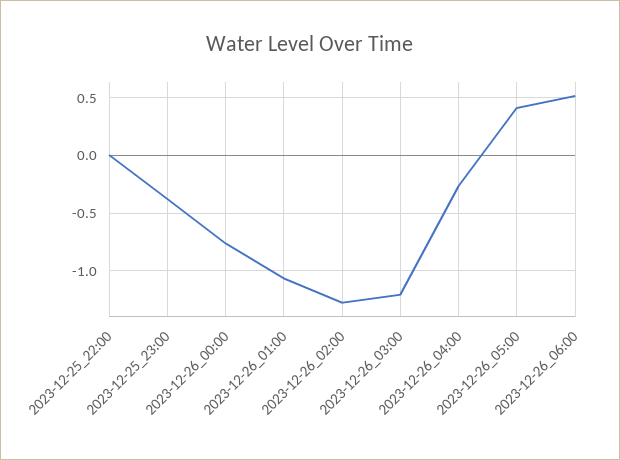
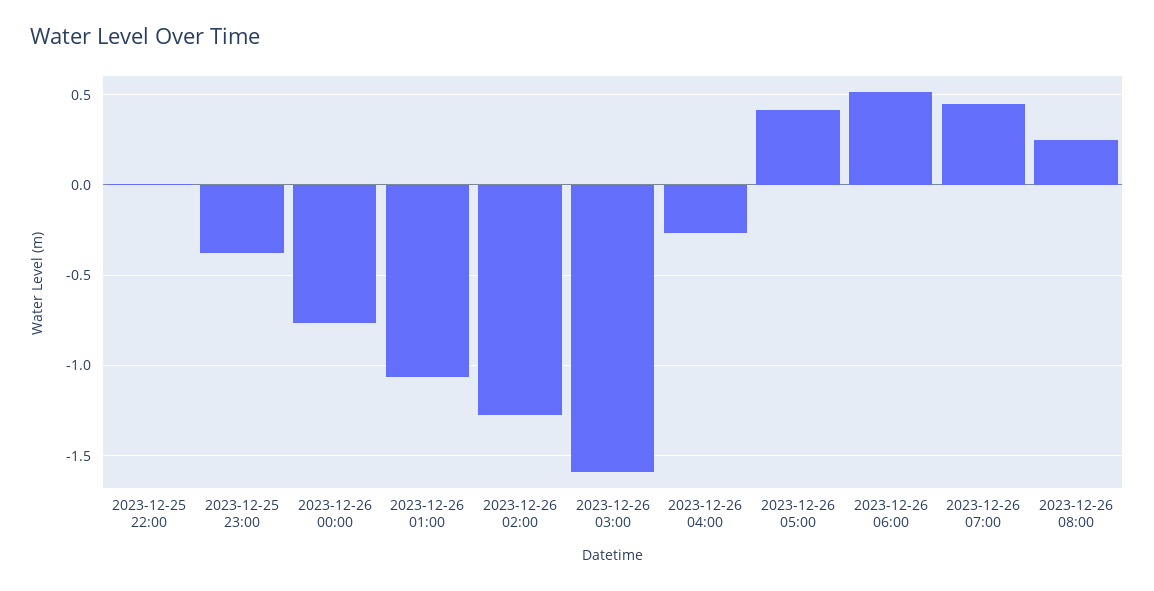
2023-12-26_03:00: -1.2 -> -1.6
2023-12-26 07:00: none -> 0.45
2023-12-26 08:00: none -> 0.25

